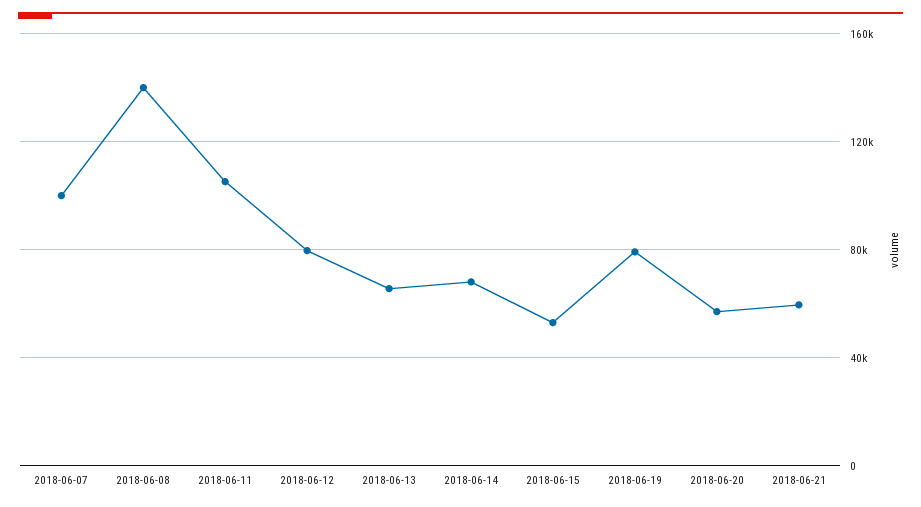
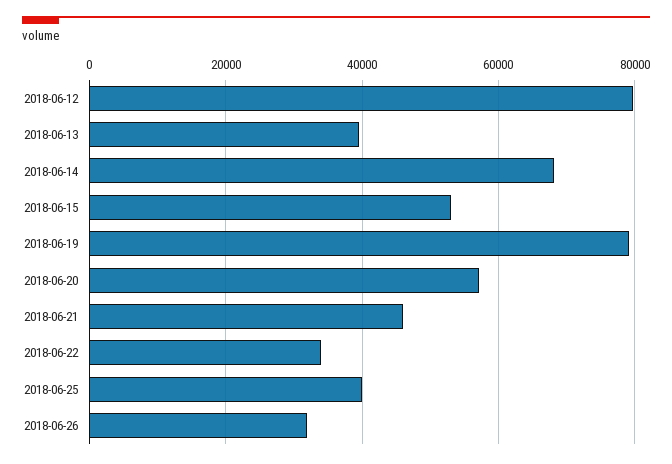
2018-06-07: 100000 -> none
2018-06-08: 140000 -> none
2018-06-11: 105000 -> none
2018-06-13: 65000 -> 40000
2018-06-21: 60000 -> 46000
2018-06-22: none -> 34000
2018-06-25: none -> 40000
2018-06-26: none -> 32000

